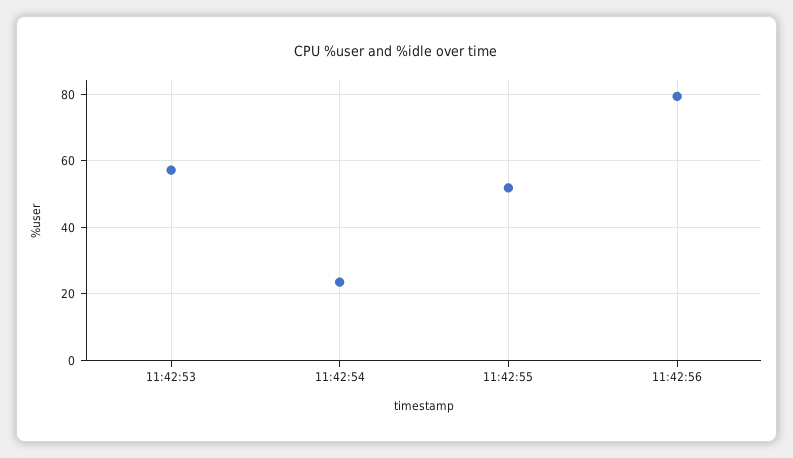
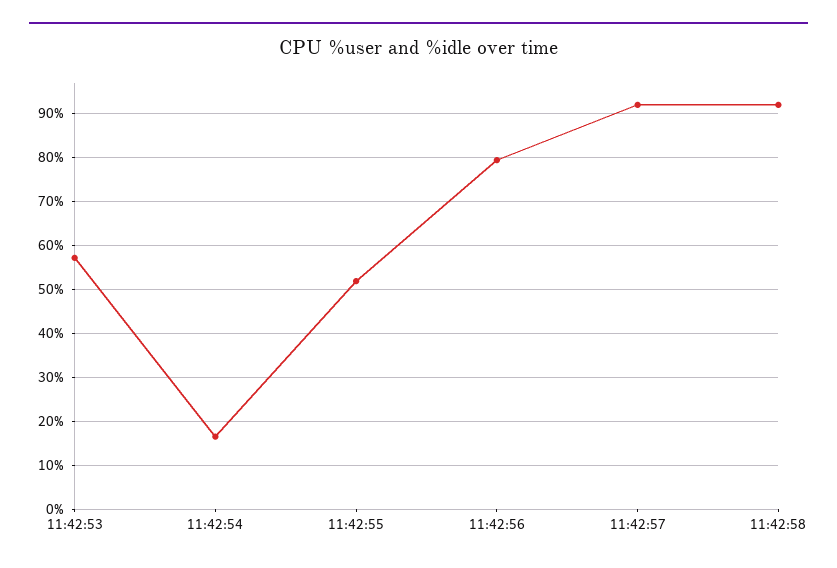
11:42:54: 24 -> 16
11:42:57: none -> 92
11:42:58: none -> 92

